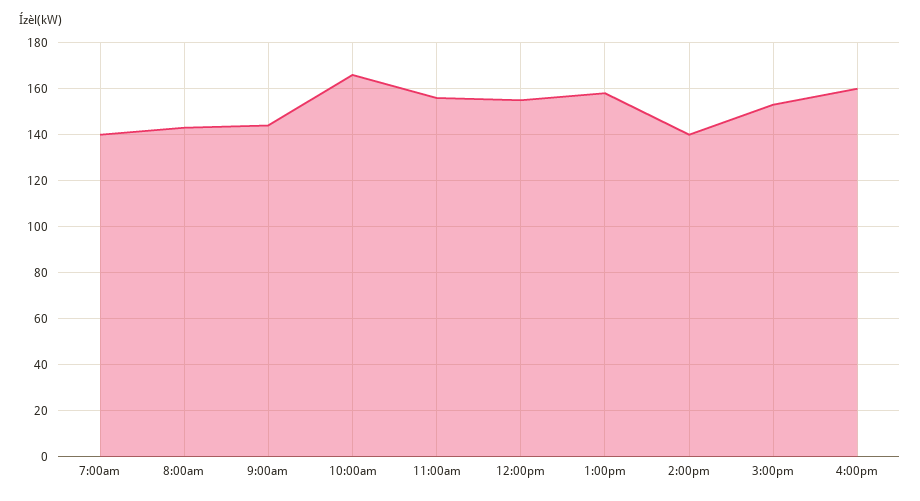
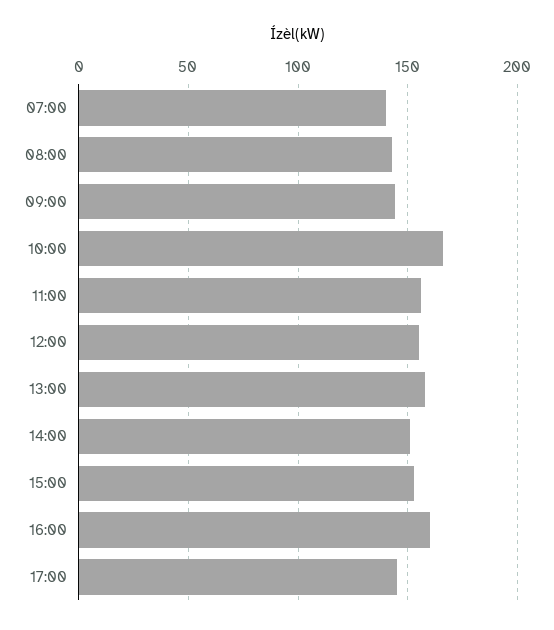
2:00pm: 140 -> 150
17:00: none -> 145

